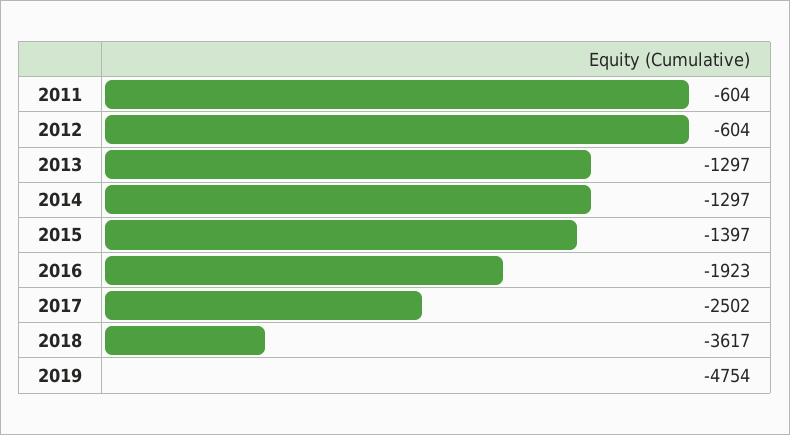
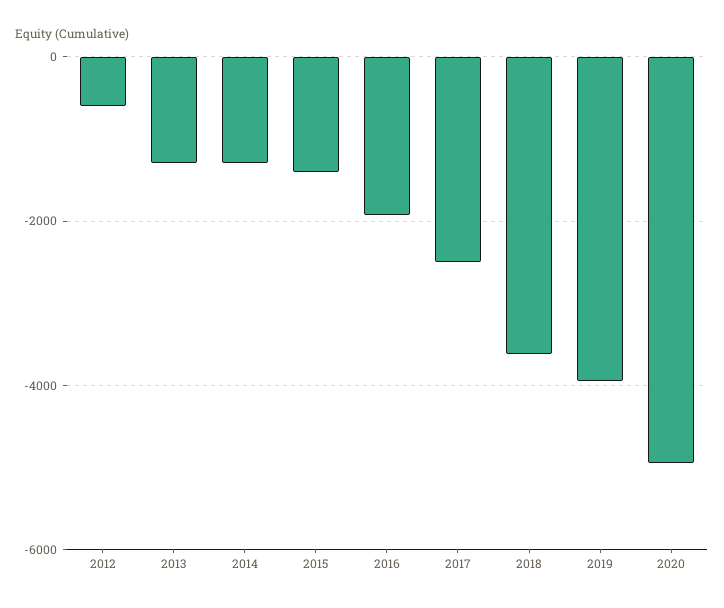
2011: -604 -> none
2019: -4754 -> -4000
2020: none -> -5000

